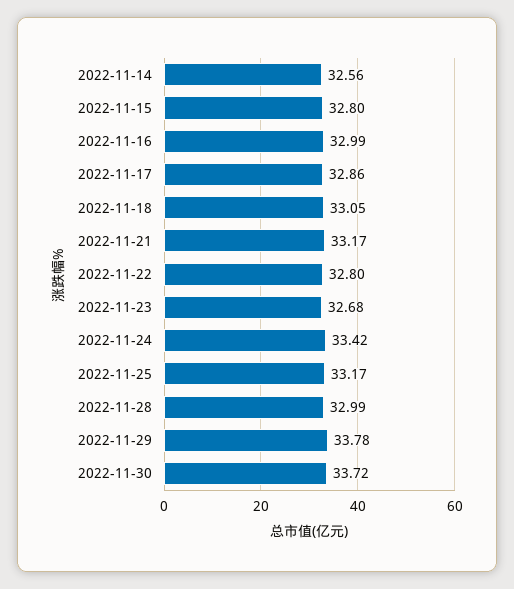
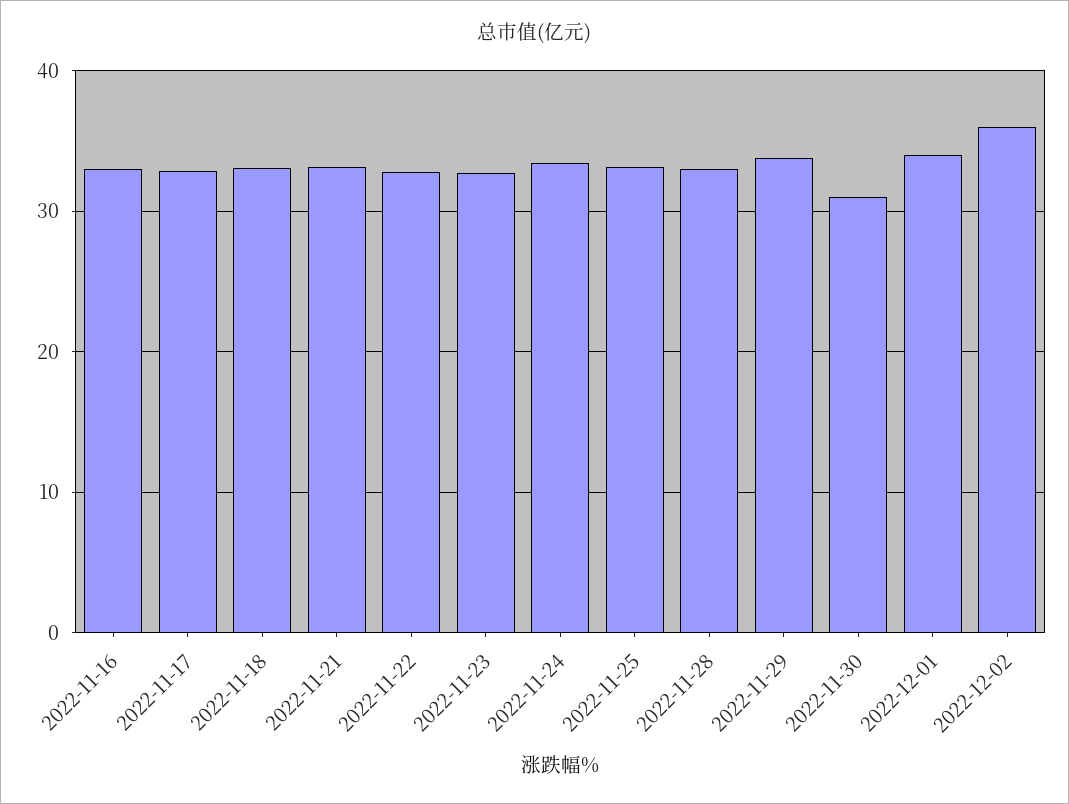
2022-11-14: 32.56 -> none
2022-11-15: 32.8 -> none
2022-11-30: 33.72 -> 31
2022-12-01: none -> 34
2022-12-02: none -> 36

